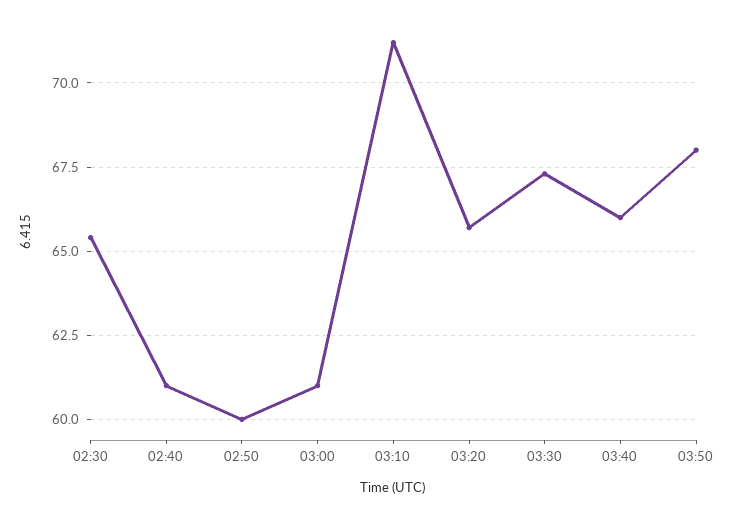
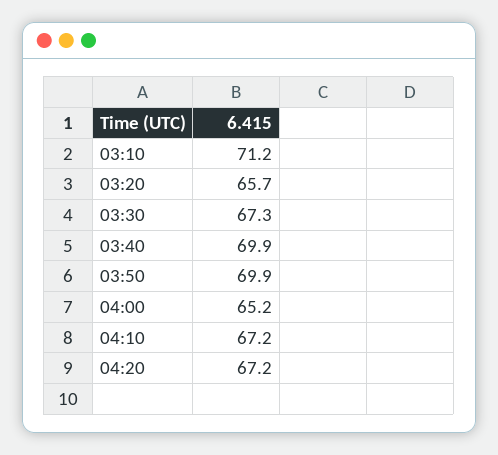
02:30: 65.5 -> none
02:40: 61 -> none
02:50: 60 -> none
03:00: 61 -> none
03:40: 66 -> 69.9
03:50: 68 -> 69.9
04:00: none -> 65.2
04:10: none -> 67.2
04:20: none -> 67.2

